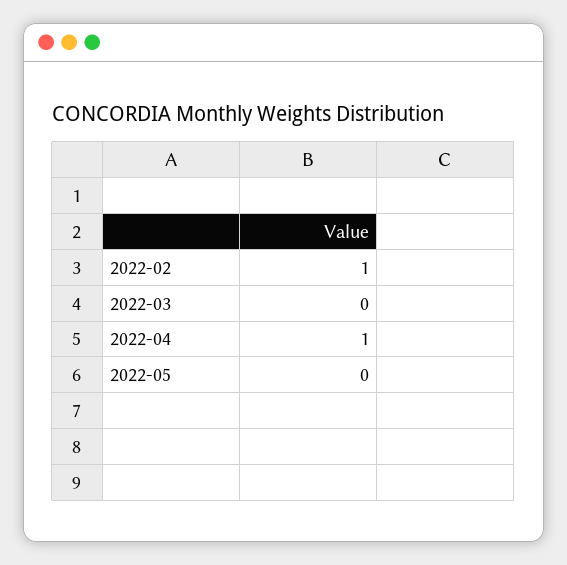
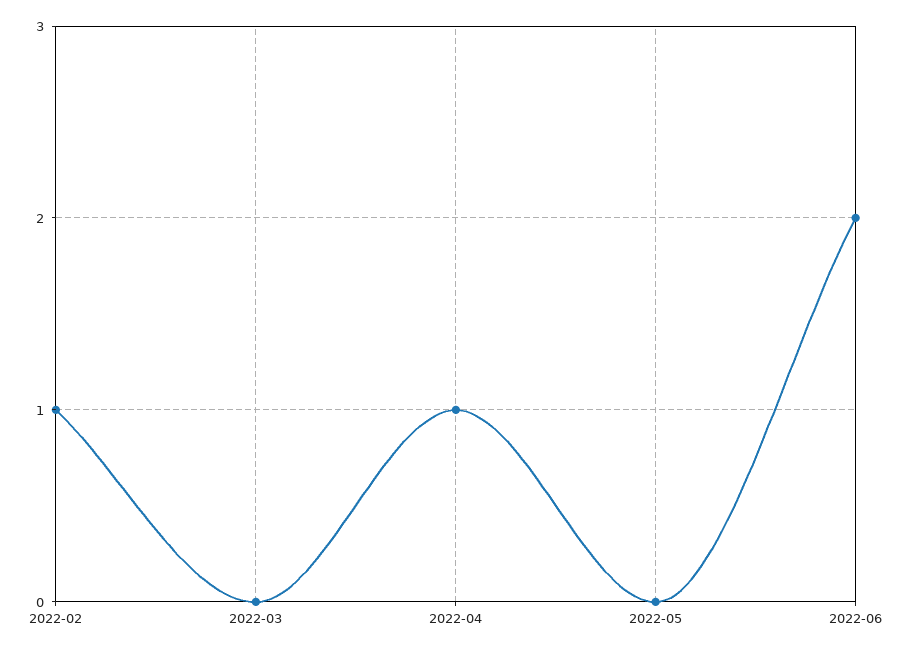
2022-06: none -> 2

